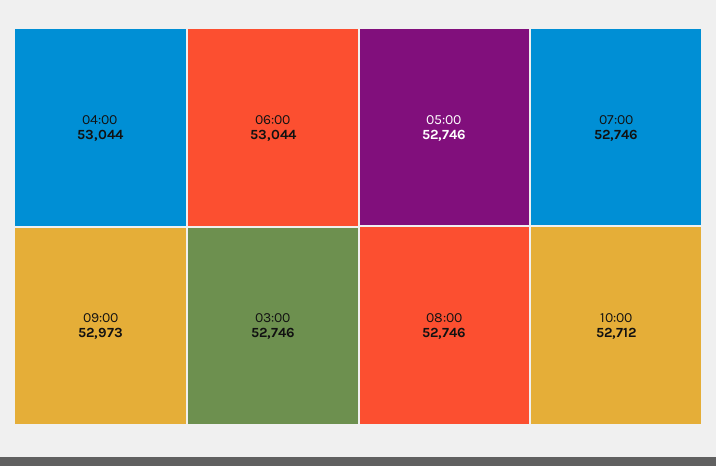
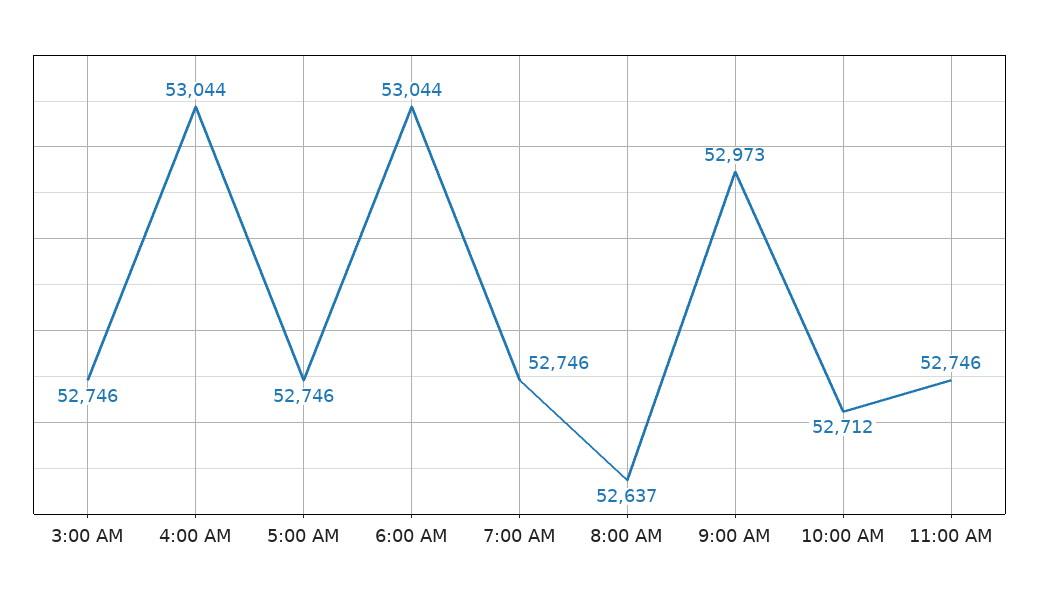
08:00: 52746 -> 52637
11:00 AM: none -> 52746

